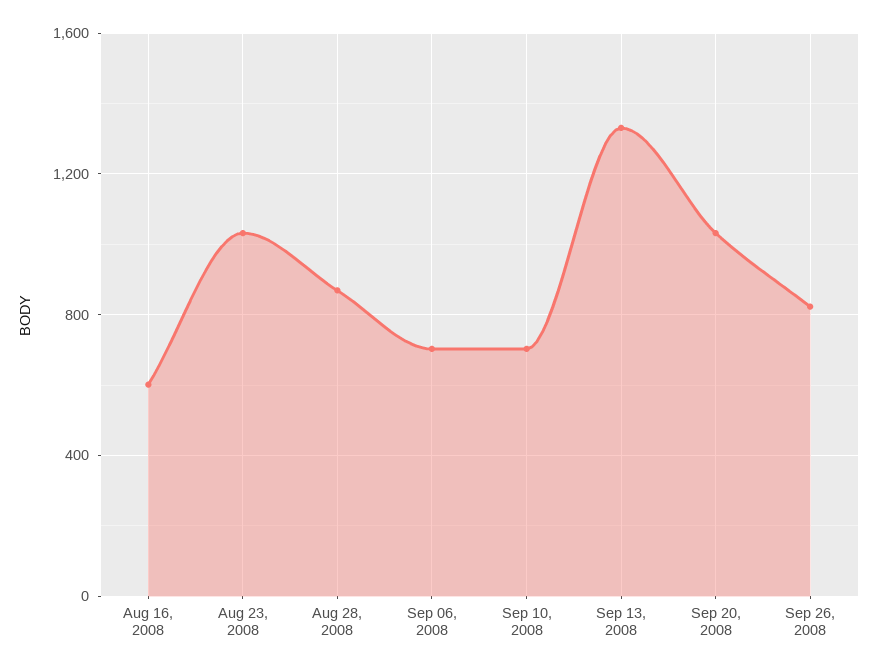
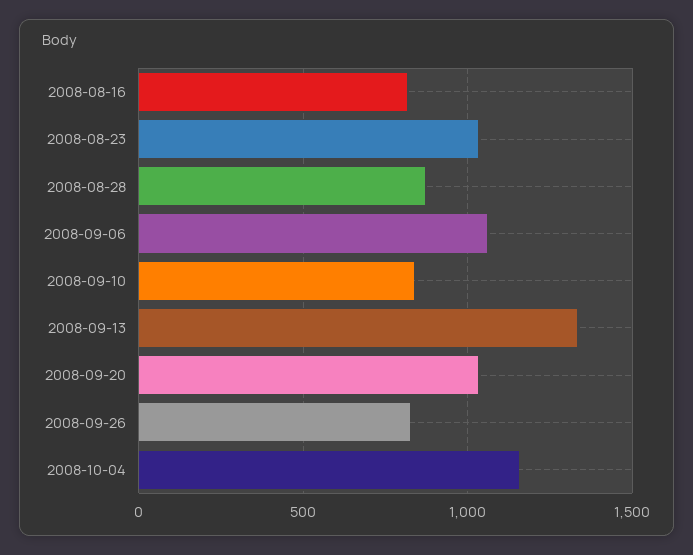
Aug 16, 2008: 600 -> 800
Sep 06, 2008: 700 -> 1050
Sep 10, 2008: 700 -> 850
2008-10-04: none -> 1150

